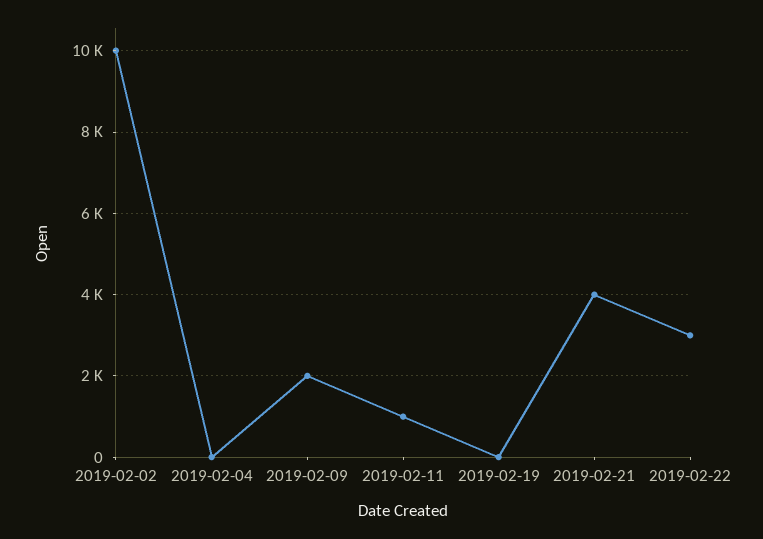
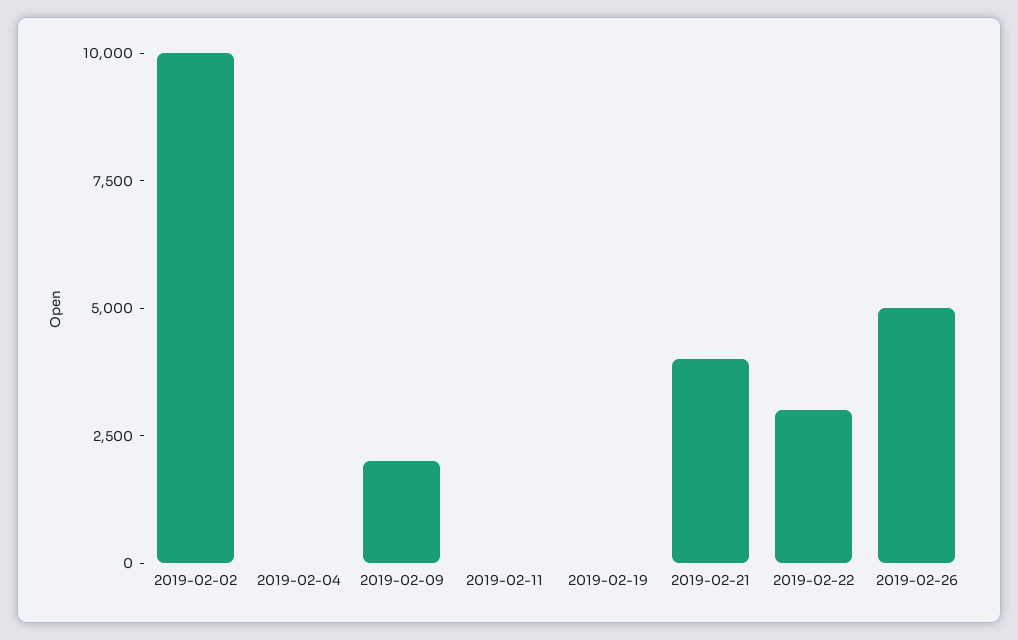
2019-02-11: 1000 -> 0
2019-02-26: none -> 5000

